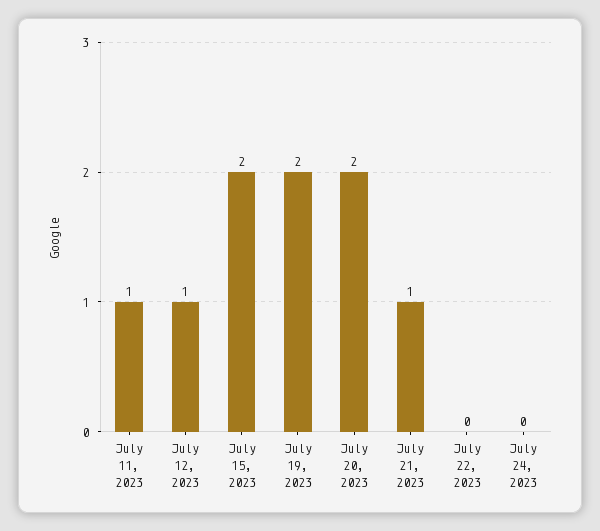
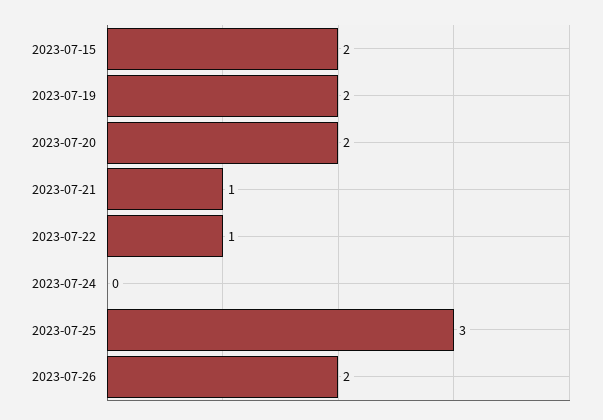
July 11, 2023: 1 -> none
July 12, 2023: 1 -> none
July 22, 2023: 0 -> 1
2023-07-25: none -> 3
2023-07-26: none -> 2

